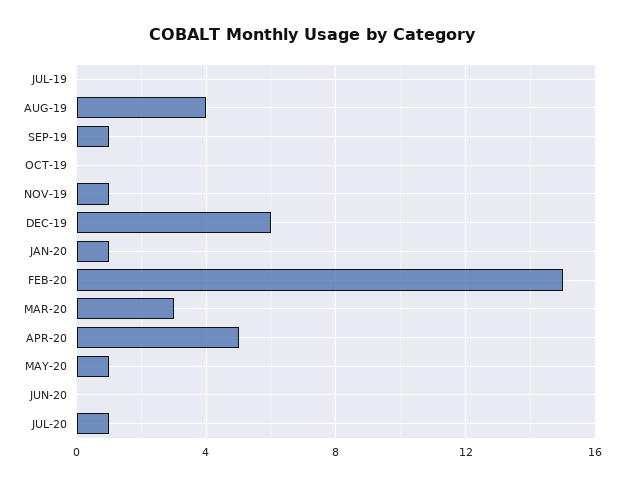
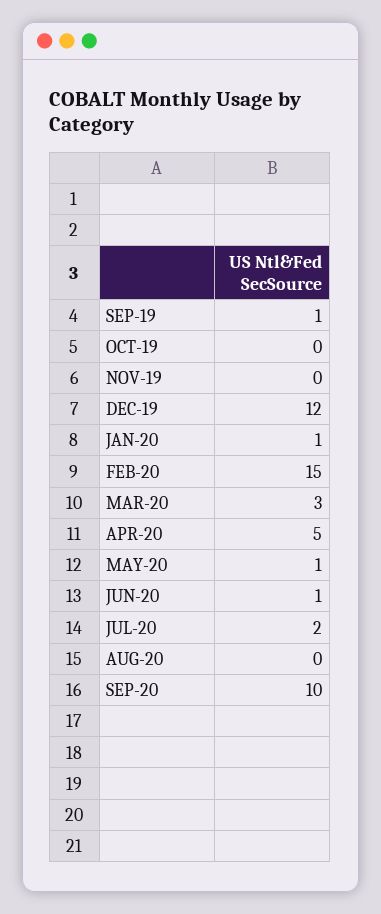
JUL-19: 0 -> none
AUG-19: 4 -> none
NOV-19: 1 -> 0
DEC-19: 6 -> 12
JUN-20: 0 -> 1
JUL-20: 1 -> 2
AUG-20: none -> 0
SEP-20: none -> 10

